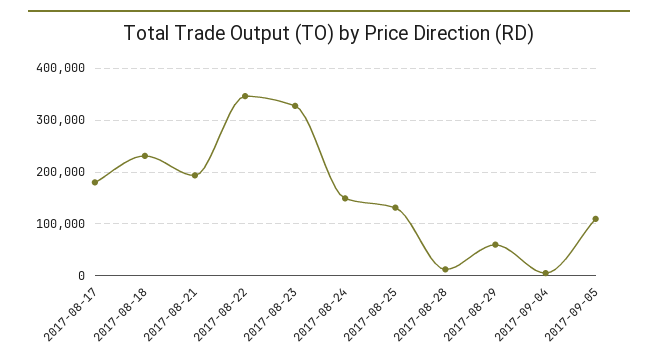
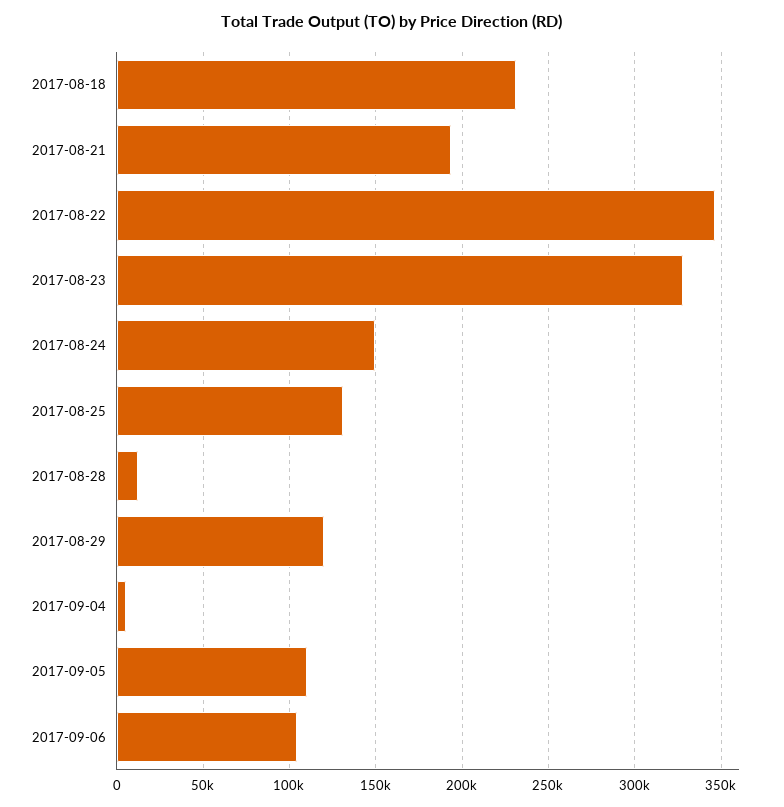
2017-08-17: 180000 -> none
2017-08-29: 60000 -> 120000
2017-09-06: none -> 105000

